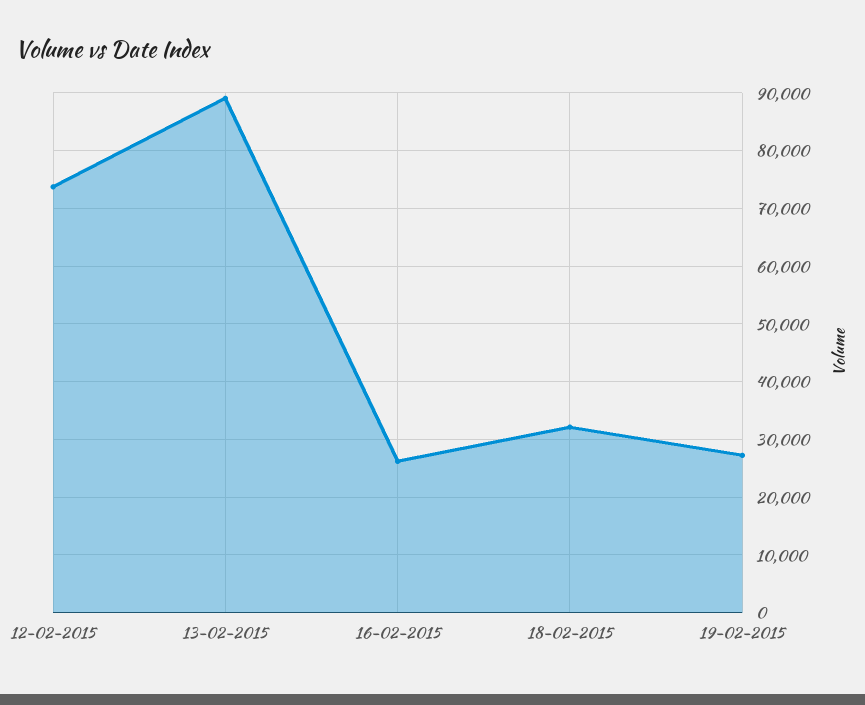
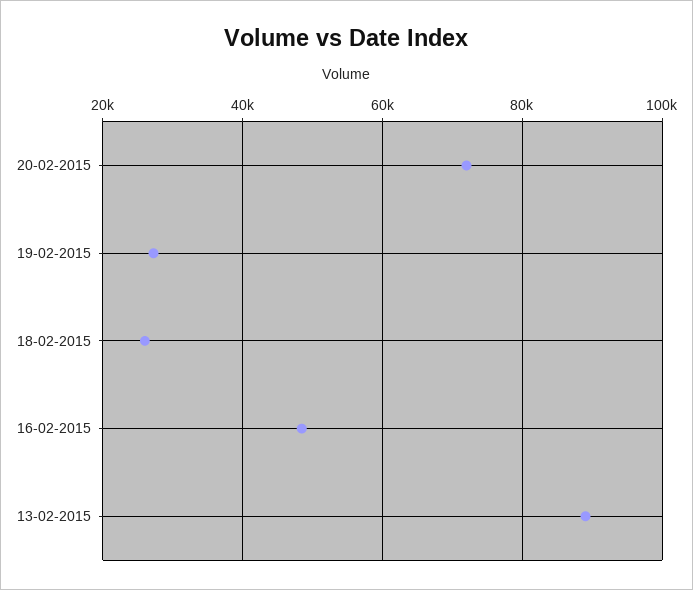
12-02-2015: 74000 -> none
16-02-2015: 26000 -> 48000
18-02-2015: 32000 -> 26000
20-02-2015: none -> 72000

